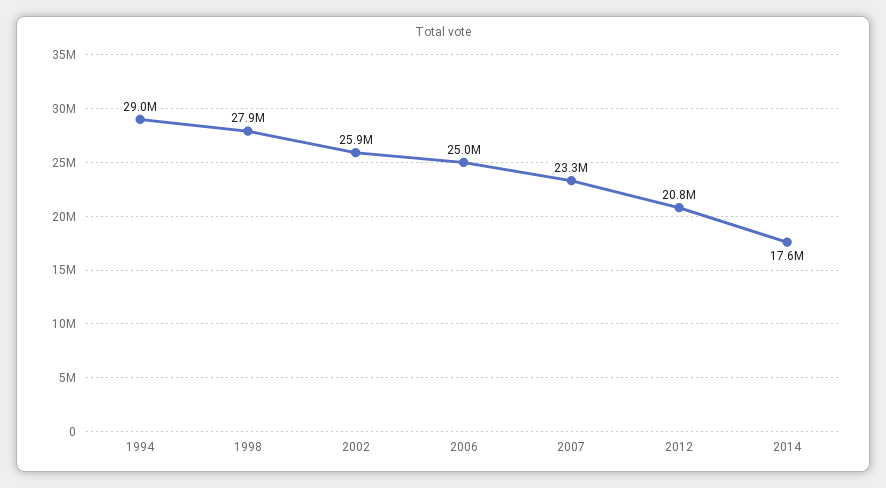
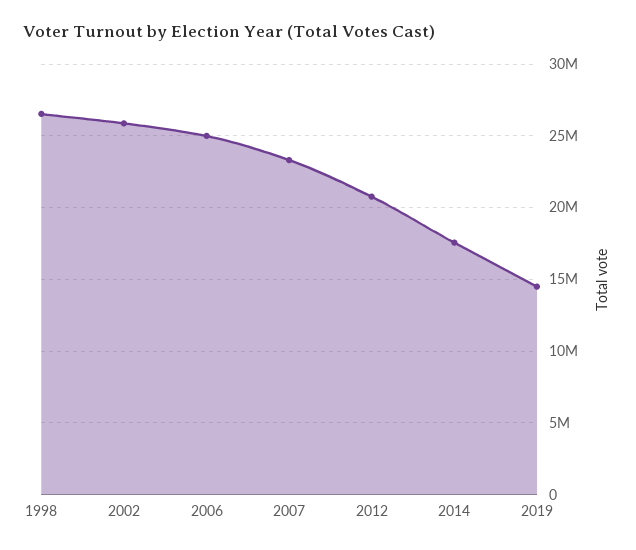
1994: 29000000 -> none
1998: 27900000 -> 26500000
2019: none -> 14500000

